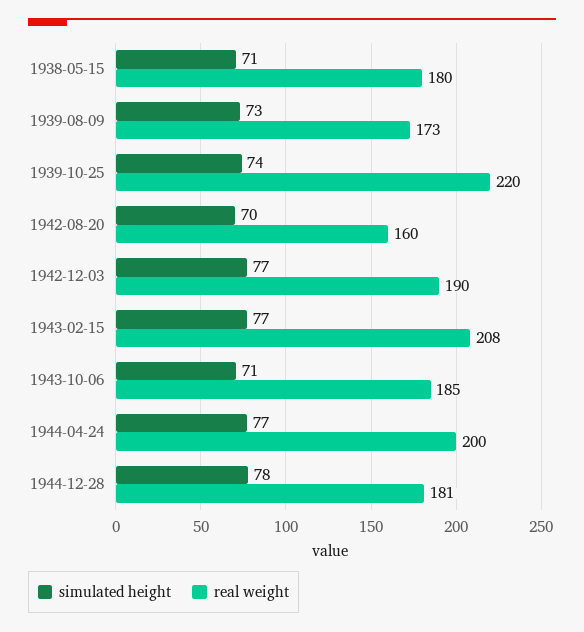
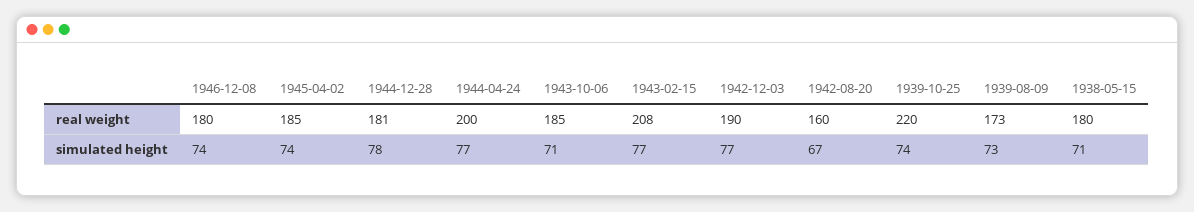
simulated height, 1942-08-20: 70 -> 67
real weight, 1946-12-08: none -> 180
real weight, 1945-04-02: none -> 185
simulated height, 1946-12-08: none -> 74
simulated height, 1945-04-02: none -> 74

